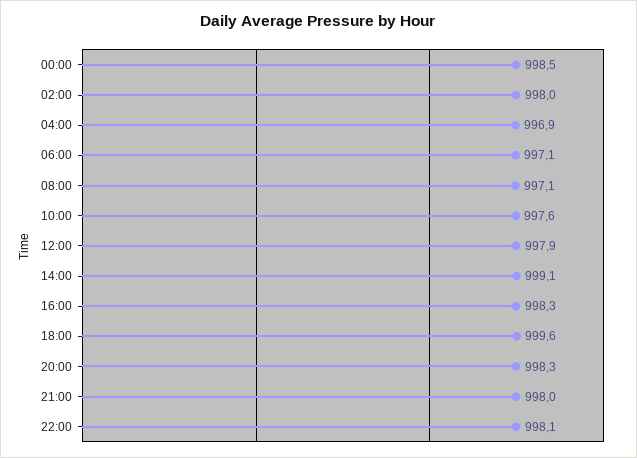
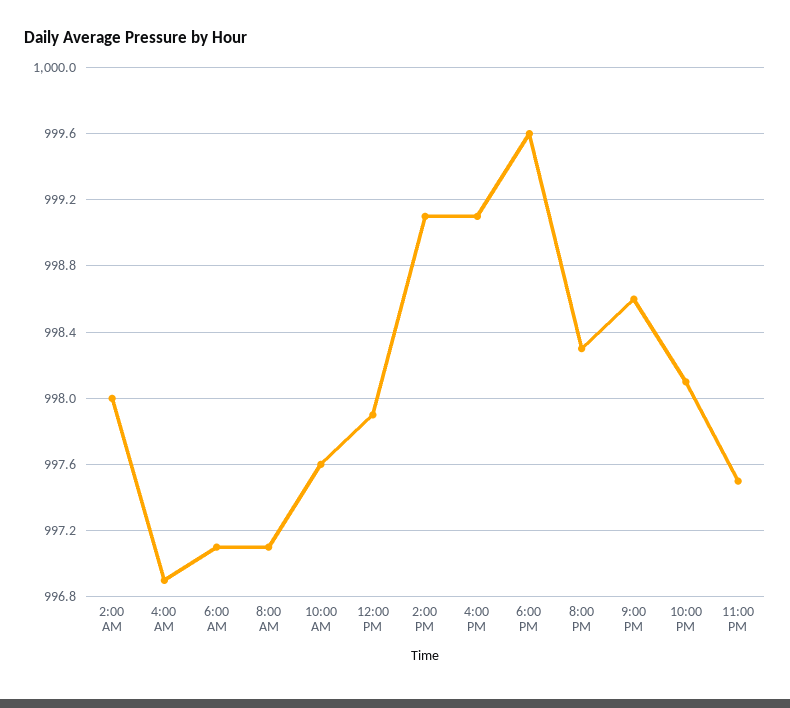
00:00: 998.5 -> none
16:00: 998.3 -> 999.1
21:00: 998 -> 998.6
11:00 PM: none -> 997.5

